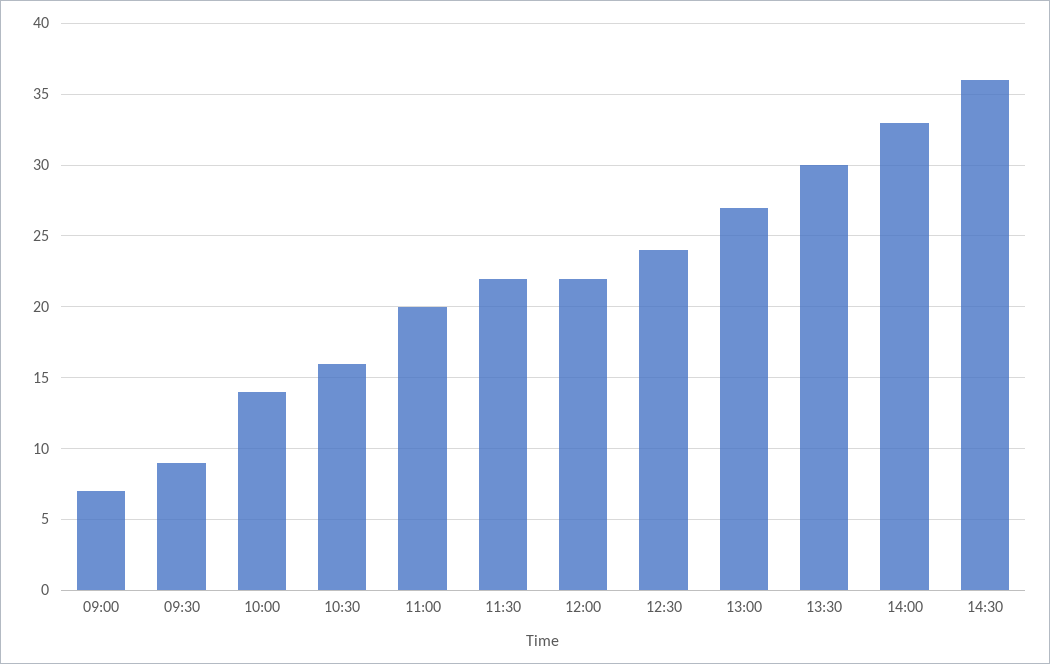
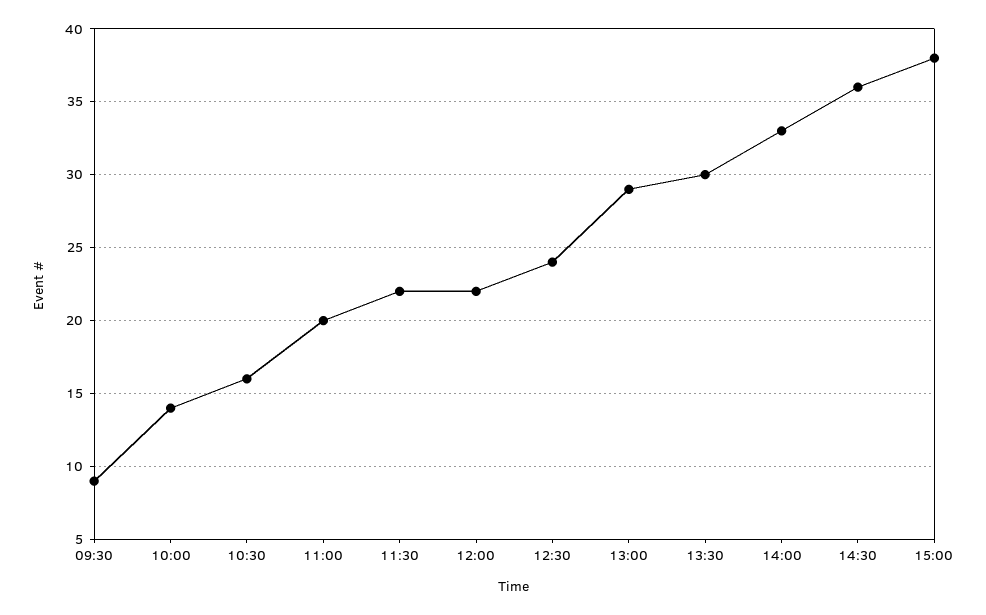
09:00: 7 -> none
13:00: 27 -> 29
15:00: none -> 38

